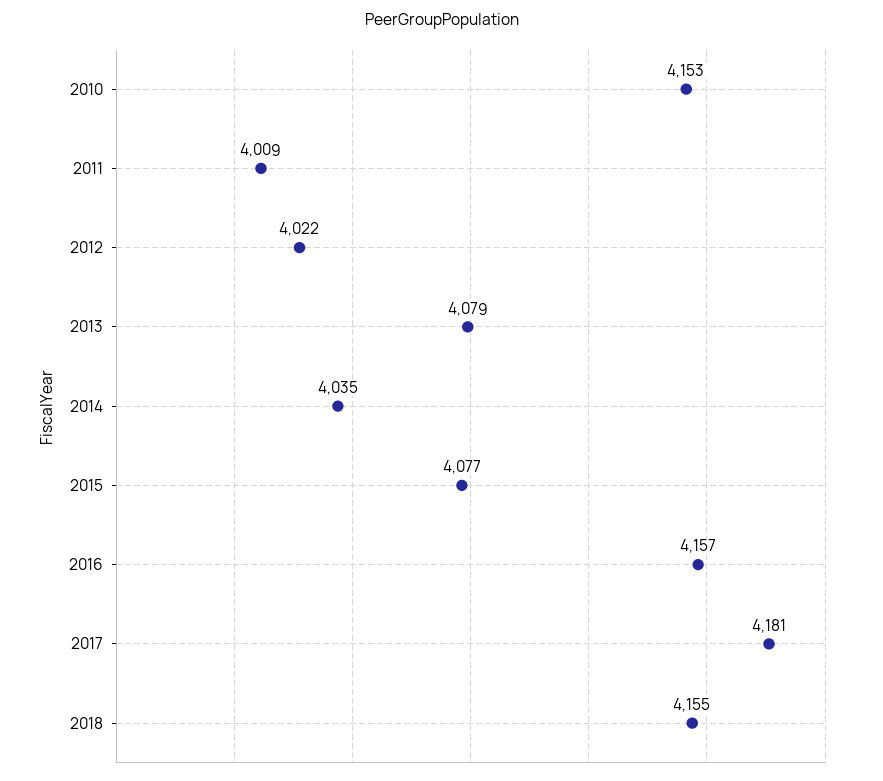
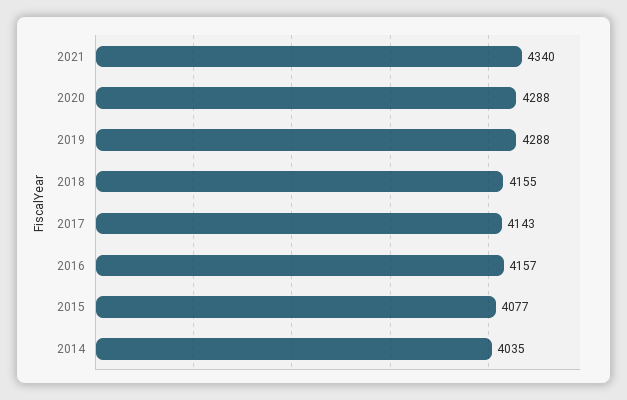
2010: 4153 -> none
2011: 4009 -> none
2012: 4022 -> none
2013: 4079 -> none
2017: 4181 -> 4143
2021: none -> 4340
2020: none -> 4288
2019: none -> 4288

